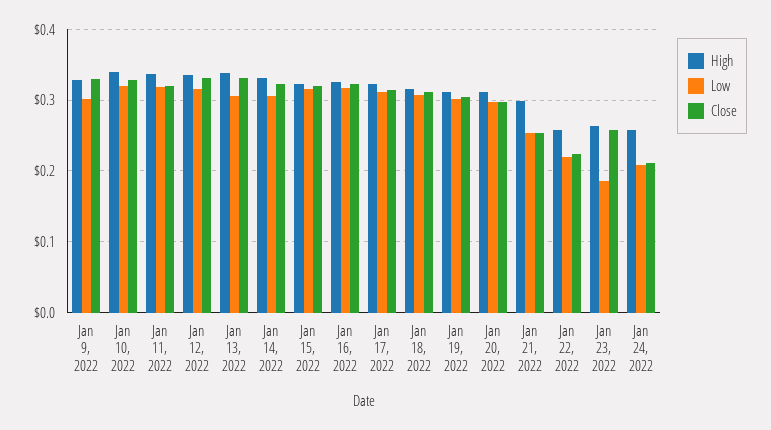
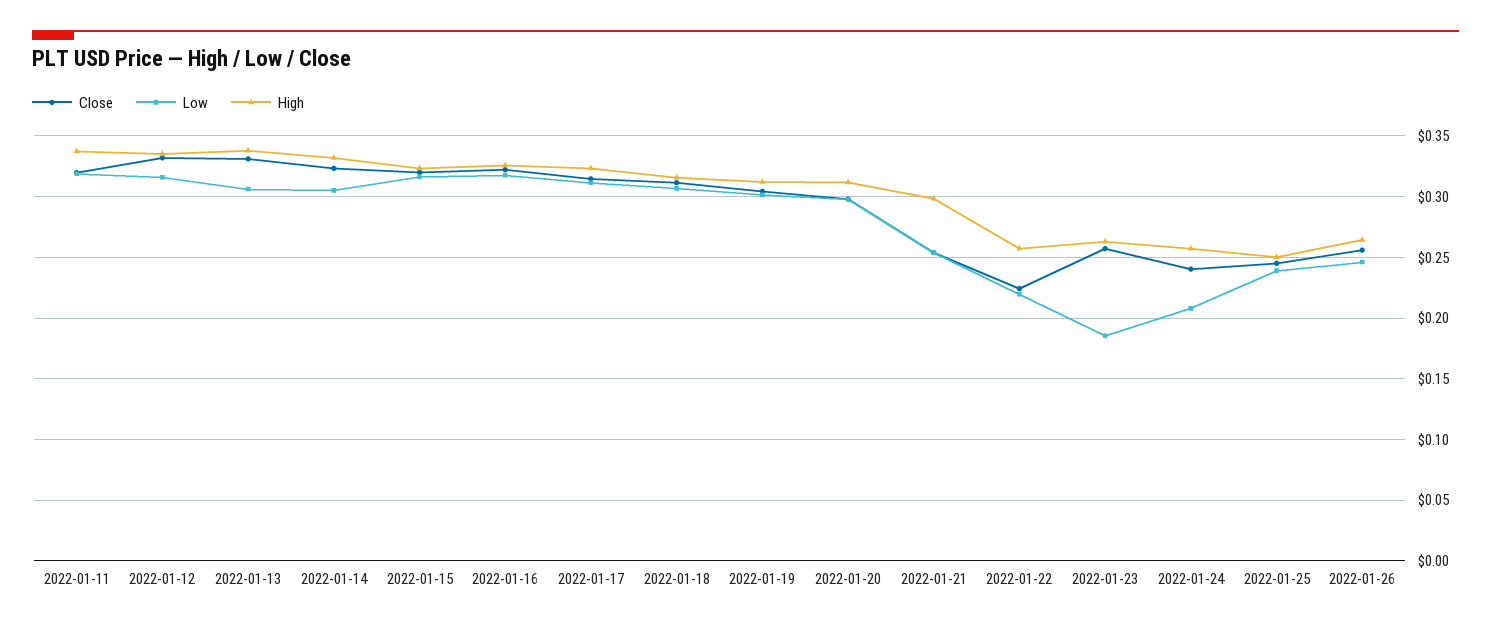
High, Jan 9, 2022: 0.33 -> none
Low, Jan 9, 2022: 0.3 -> none
Close, Jan 9, 2022: 0.33 -> none
High, Jan 10, 2022: 0.34 -> none
Low, Jan 10, 2022: 0.32 -> none
Close, Jan 10, 2022: 0.33 -> none
Close, Jan 24, 2022: 0.21 -> 0.24
Close, 2022-01-25: none -> 0.245
Low, 2022-01-25: none -> 0.24
High, 2022-01-25: none -> 0.25
Close, 2022-01-26: none -> 0.255
Low, 2022-01-26: none -> 0.245
High, 2022-01-26: none -> 0.265

